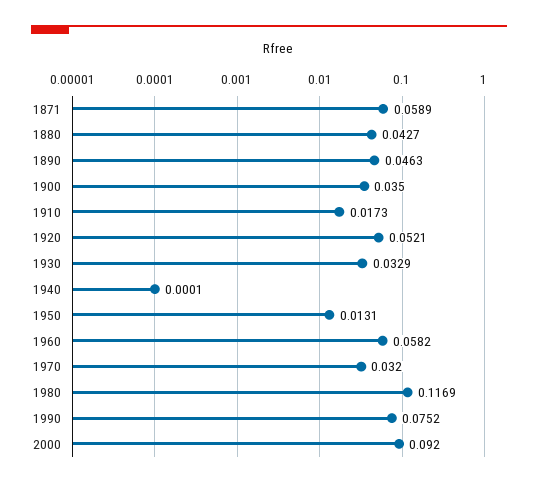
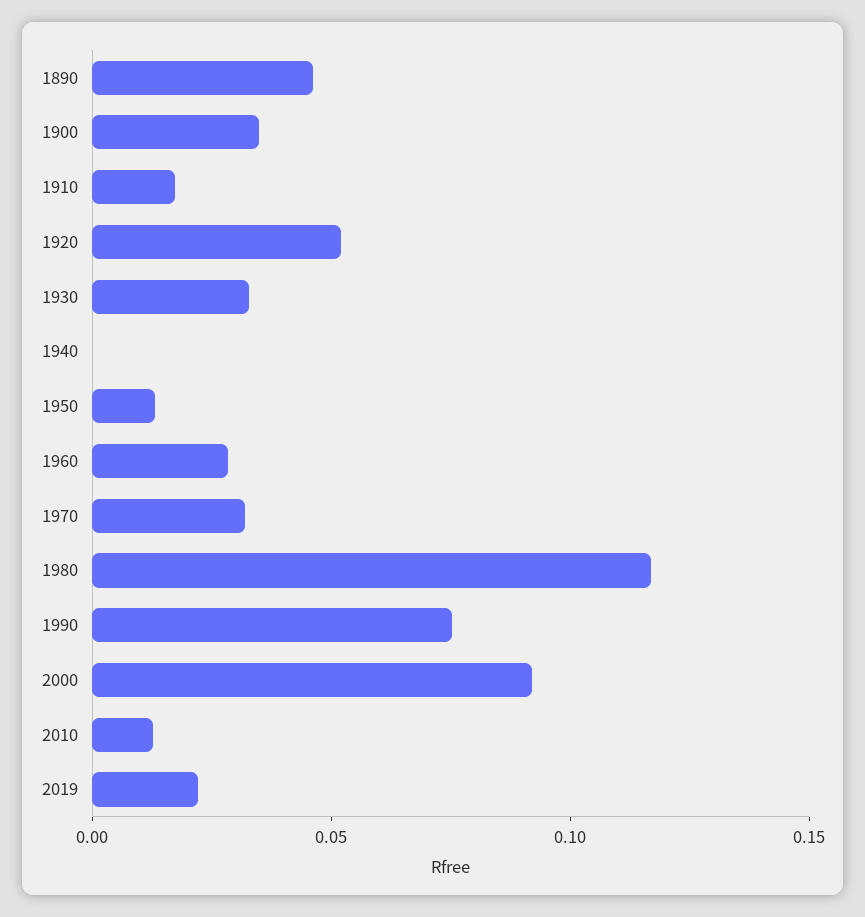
1871: 0.0589 -> none
1880: 0.0427 -> none
1960: 0.0582 -> 0.03
2010: none -> 0.01
2019: none -> 0.02

